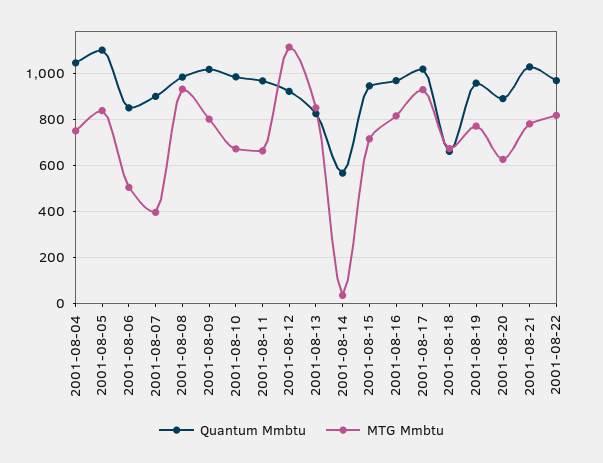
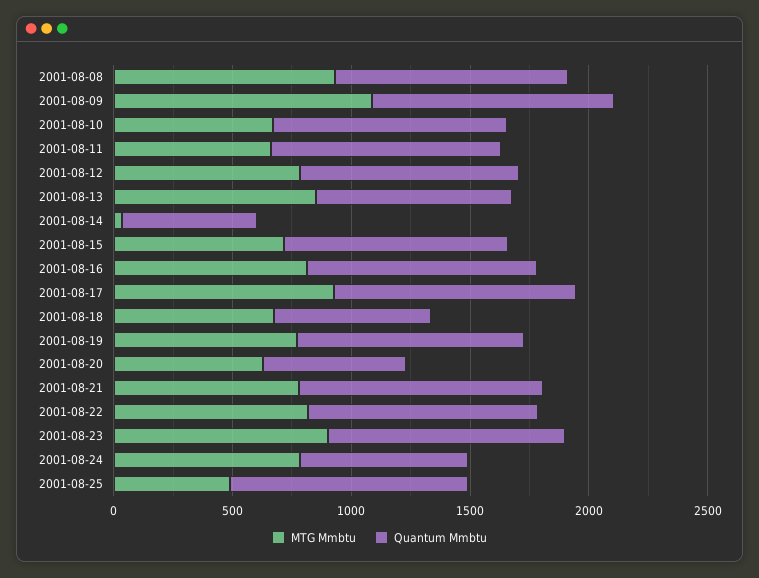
Quantum Mmbtu, 2001-08-04: 1050 -> none
MTG Mmbtu, 2001-08-04: 750 -> none
Quantum Mmbtu, 2001-08-05: 1100 -> none
MTG Mmbtu, 2001-08-05: 850 -> none
Quantum Mmbtu, 2001-08-06: 850 -> none
MTG Mmbtu, 2001-08-06: 500 -> none
Quantum Mmbtu, 2001-08-07: 900 -> none
MTG Mmbtu, 2001-08-07: 400 -> none
MTG Mmbtu, 2001-08-09: 800 -> 1100
MTG Mmbtu, 2001-08-12: 1100 -> 800
Quantum Mmbtu, 2001-08-20: 900 -> 600
MTG Mmbtu, 2001-08-23: none -> 900
Quantum Mmbtu, 2001-08-23: none -> 1000
MTG Mmbtu, 2001-08-24: none -> 800
Quantum Mmbtu, 2001-08-24: none -> 700
MTG Mmbtu, 2001-08-25: none -> 500
Quantum Mmbtu, 2001-08-25: none -> 1000

